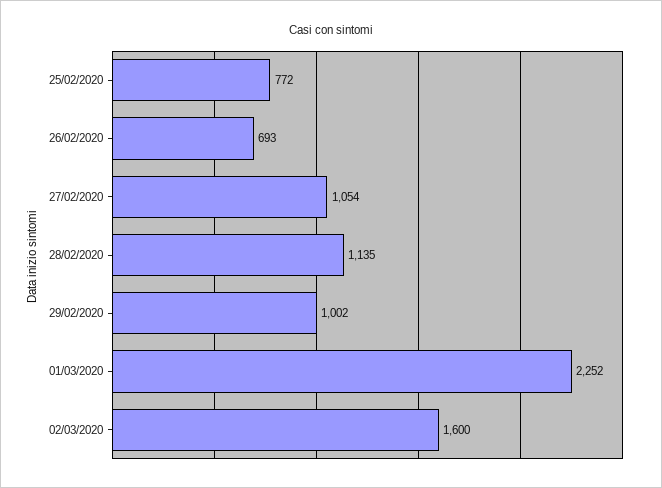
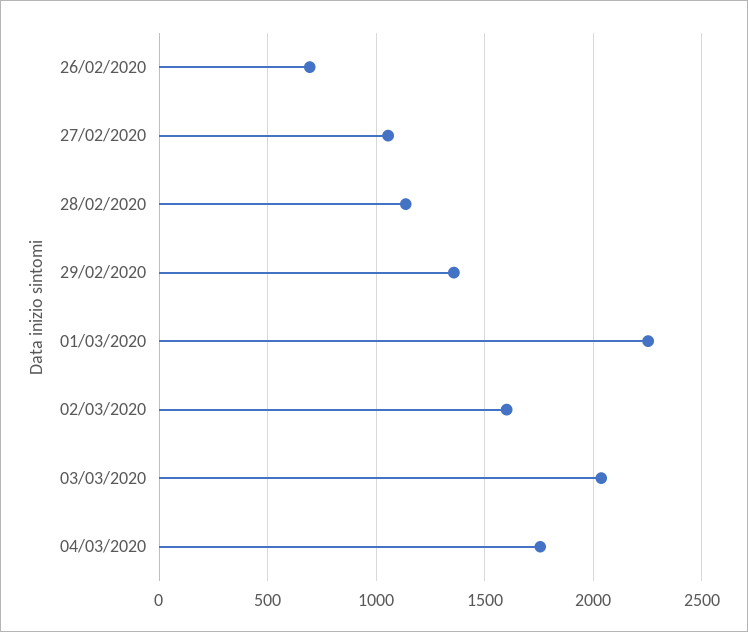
25/02/2020: 772 -> none
29/02/2020: 1002 -> 1350
03/03/2020: none -> 2050
04/03/2020: none -> 1750

